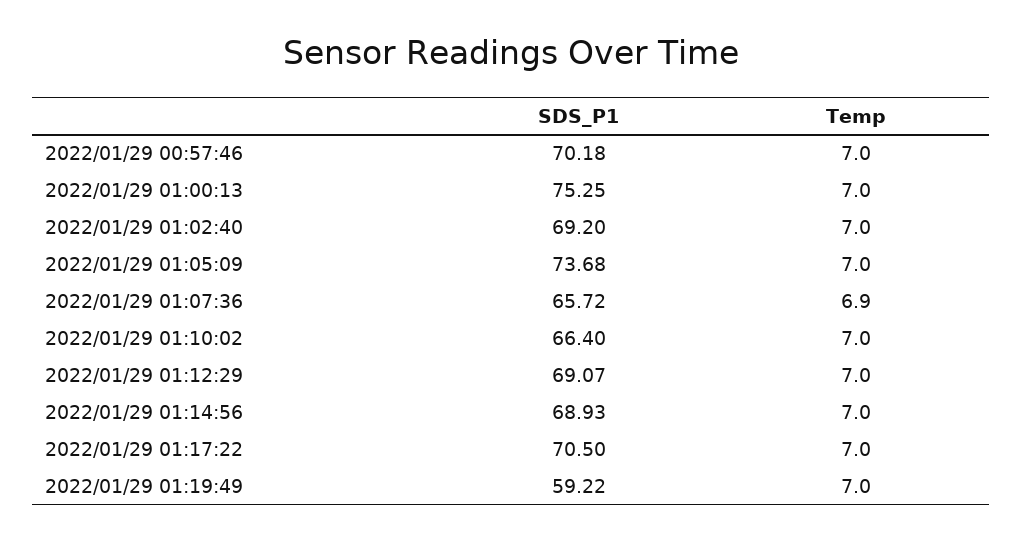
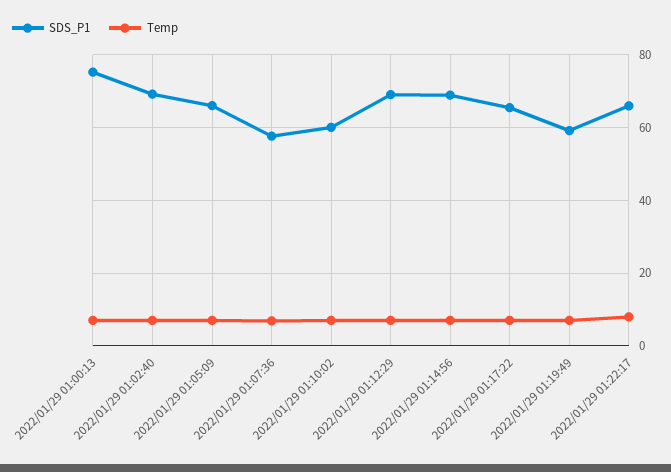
SDS_P1, 2022/01/29 00:57:46: 70.18 -> none
Temp, 2022/01/29 00:57:46: 7 -> none
SDS_P1, 2022/01/29 01:05:09: 73.68 -> 66
SDS_P1, 2022/01/29 01:07:36: 65.72 -> 58
SDS_P1, 2022/01/29 01:10:02: 66.4 -> 60
SDS_P1, 2022/01/29 01:17:22: 70.5 -> 66
SDS_P1, 2022/01/29 01:22:17: none -> 66
Temp, 2022/01/29 01:22:17: none -> 8

